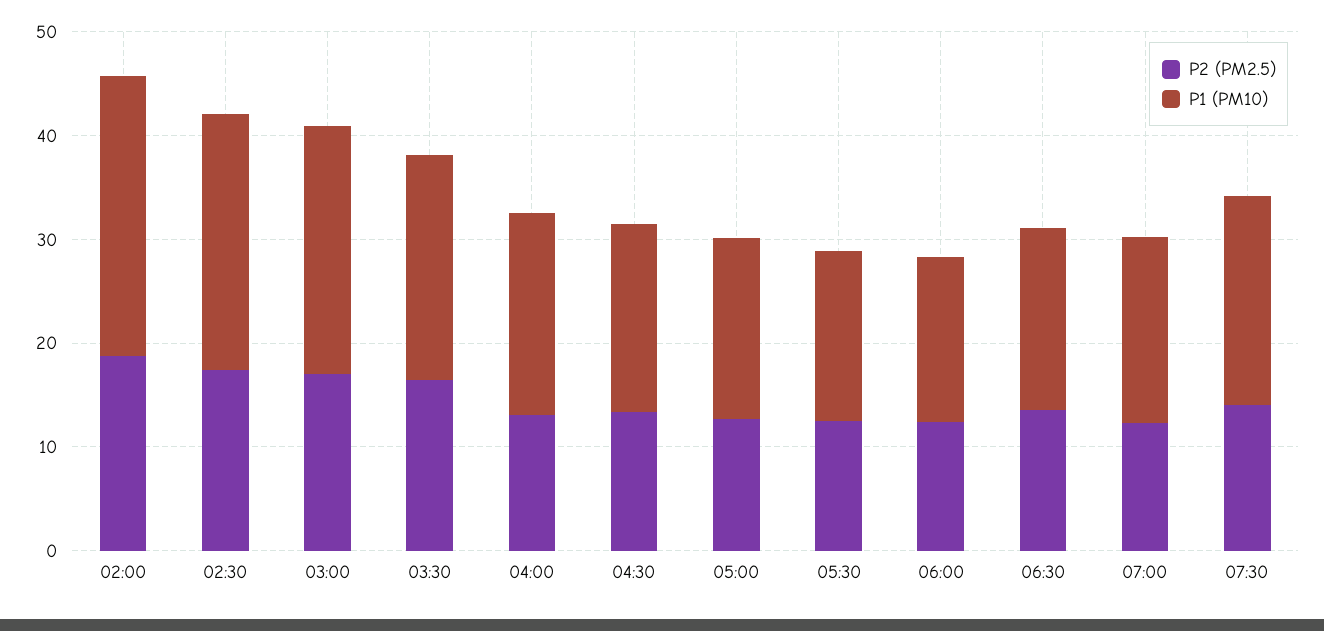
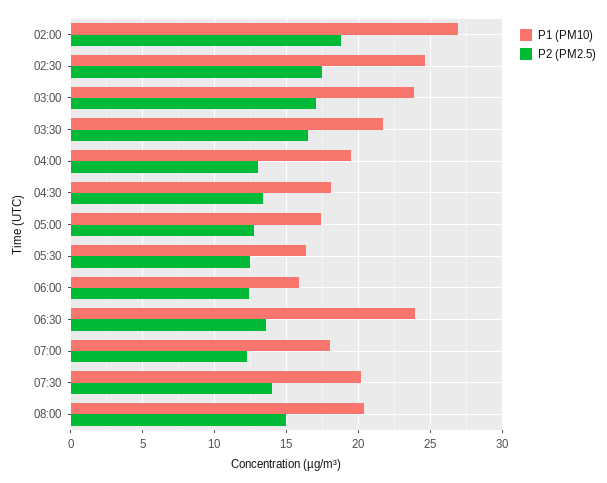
P1 (PM10), 06:30: 18 -> 24
P1 (PM10), 08:00: none -> 20.5
P2 (PM2.5), 08:00: none -> 15

